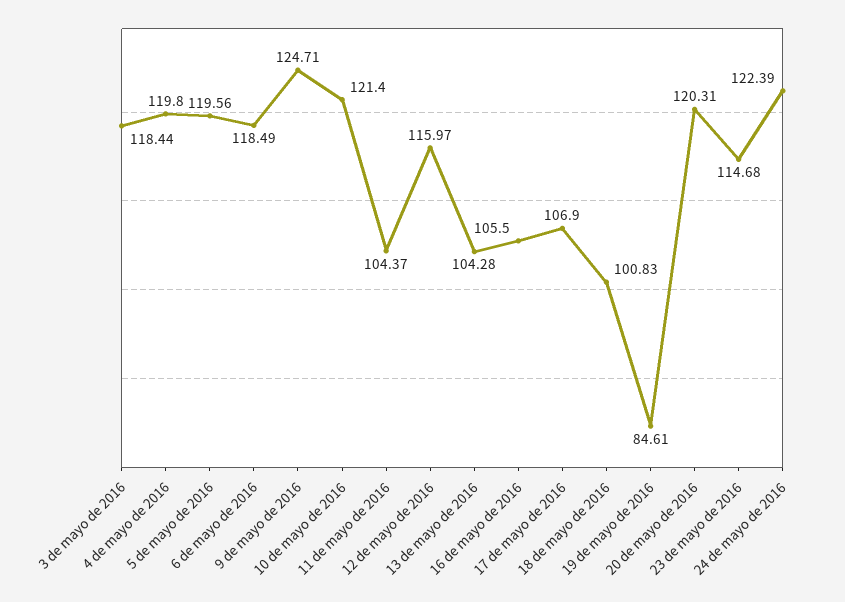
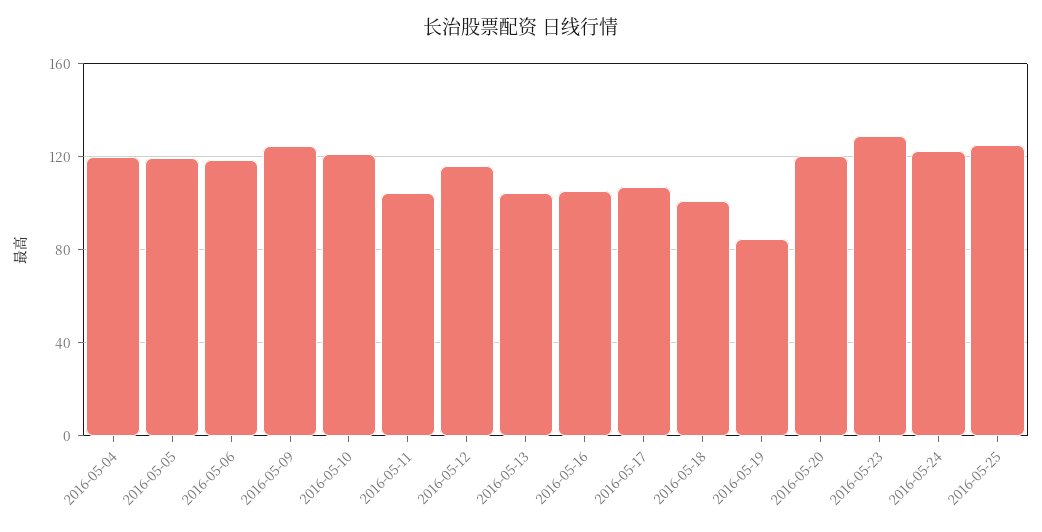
3 de mayo de 2016: 118.44 -> none
23 de mayo de 2016: 114.68 -> 130
2016-05-25: none -> 125

